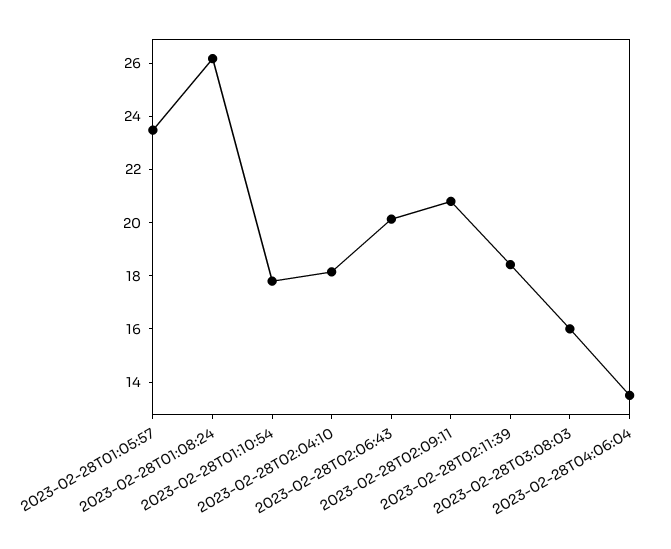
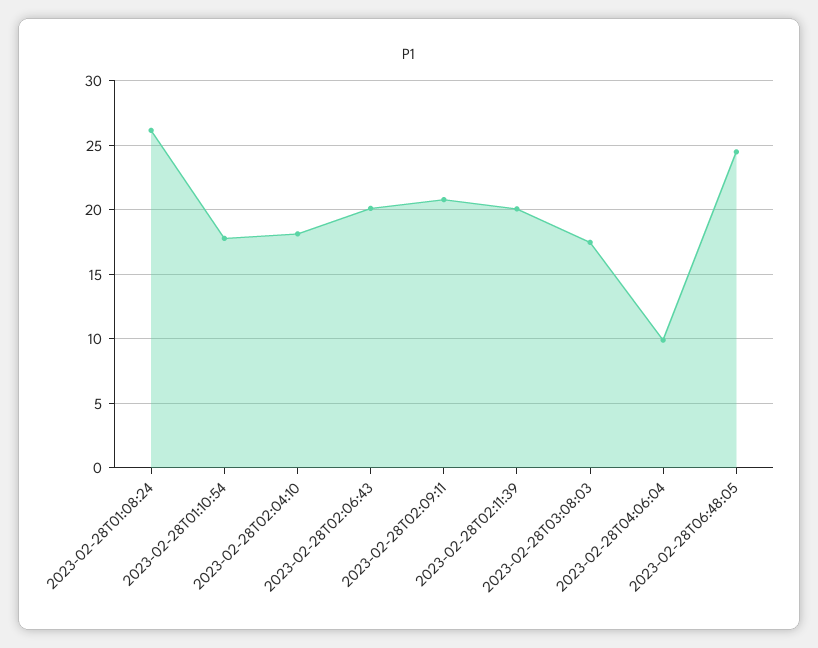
2023-02-28T01:05:57: 23.5 -> none
2023-02-28T02:11:39: 18.5 -> 20
2023-02-28T03:08:03: 16 -> 17.5
2023-02-28T04:06:04: 13.5 -> 10
2023-02-28T06:48:05: none -> 24.5

